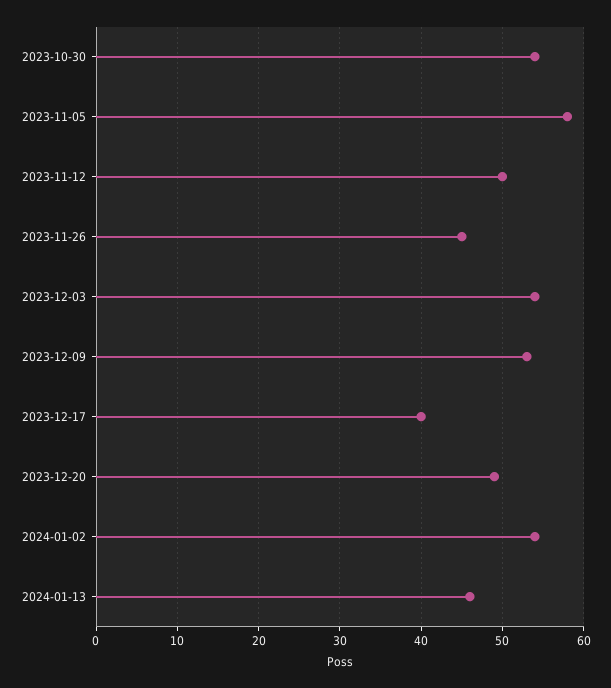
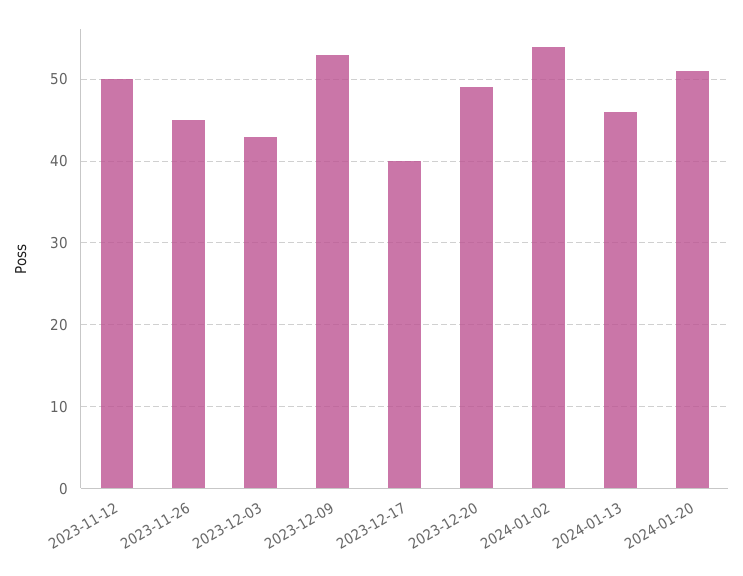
2023-10-30: 54 -> none
2023-11-05: 58 -> none
2023-12-03: 54 -> 43
2024-01-20: none -> 51

